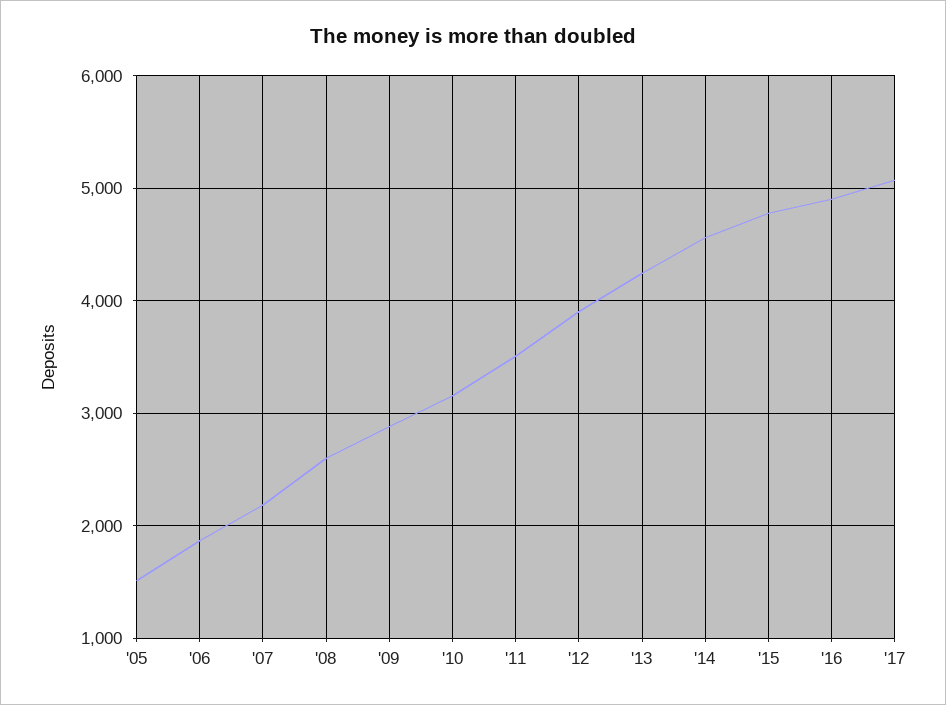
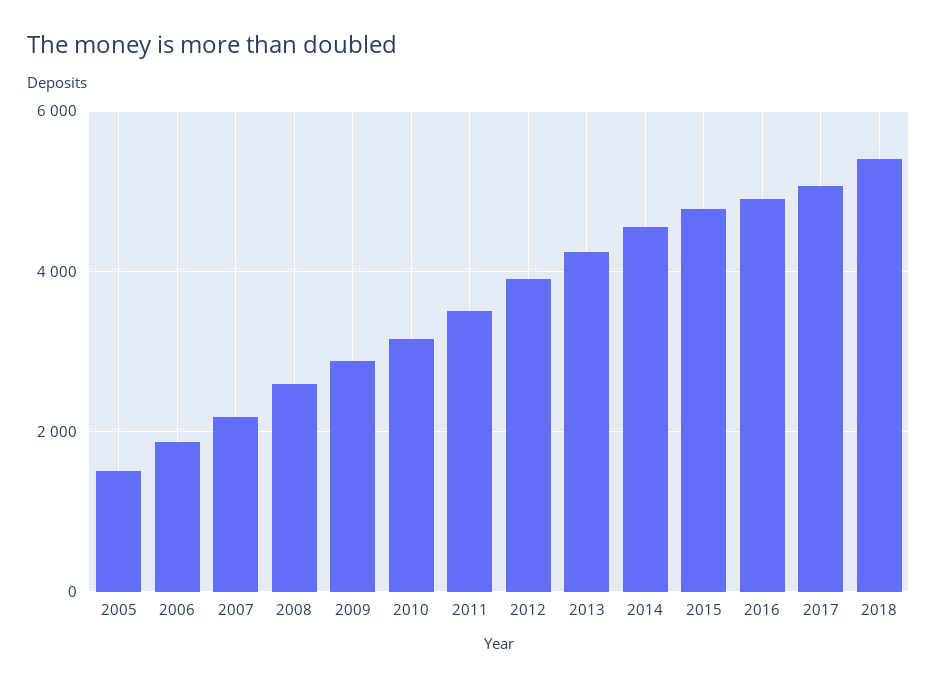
2018: none -> 5400

